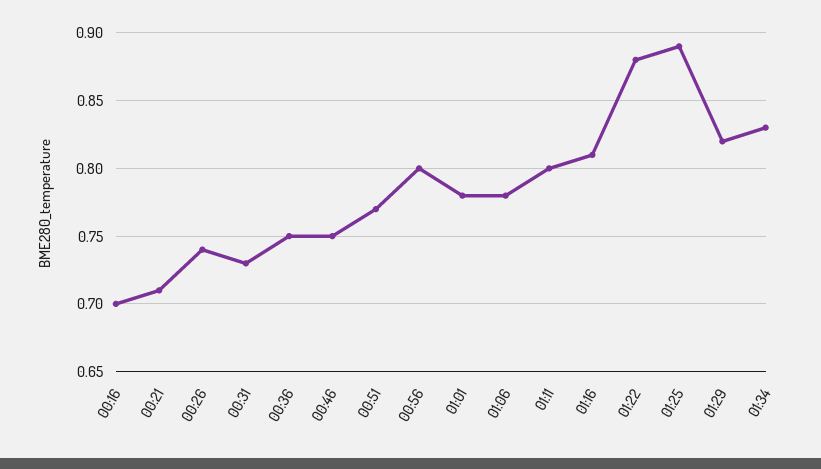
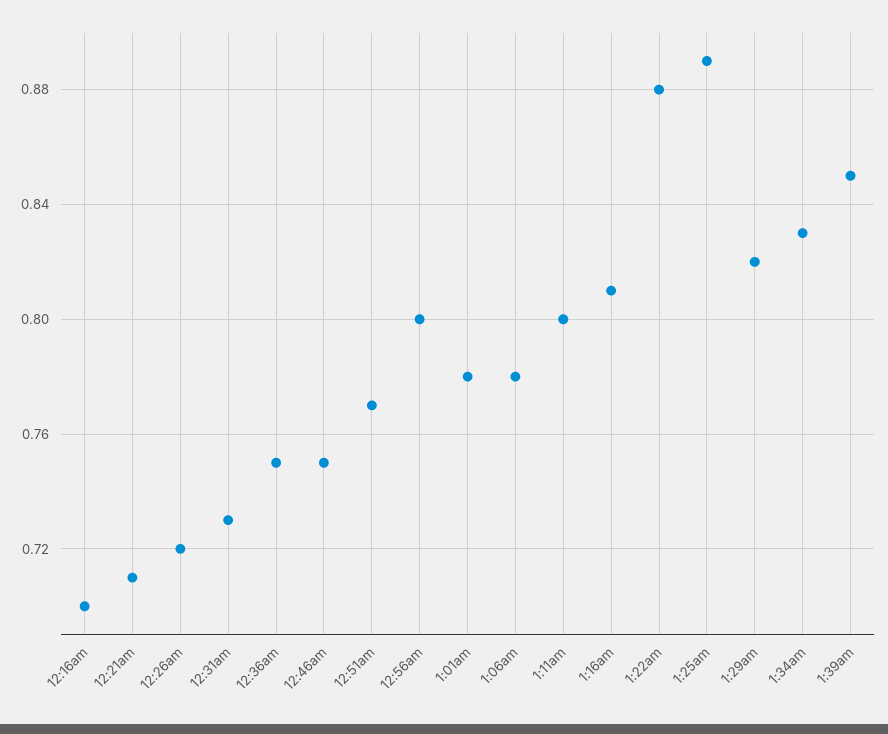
00:26: 0.74 -> 0.72
1:39am: none -> 0.85

